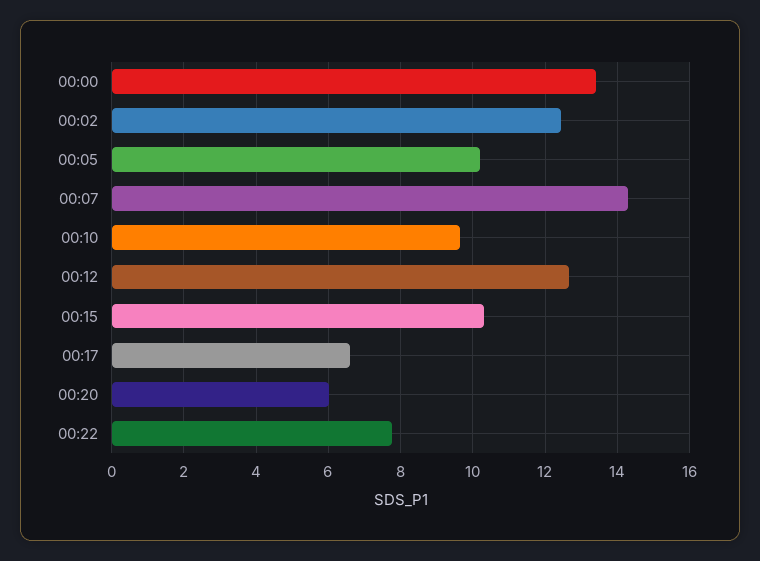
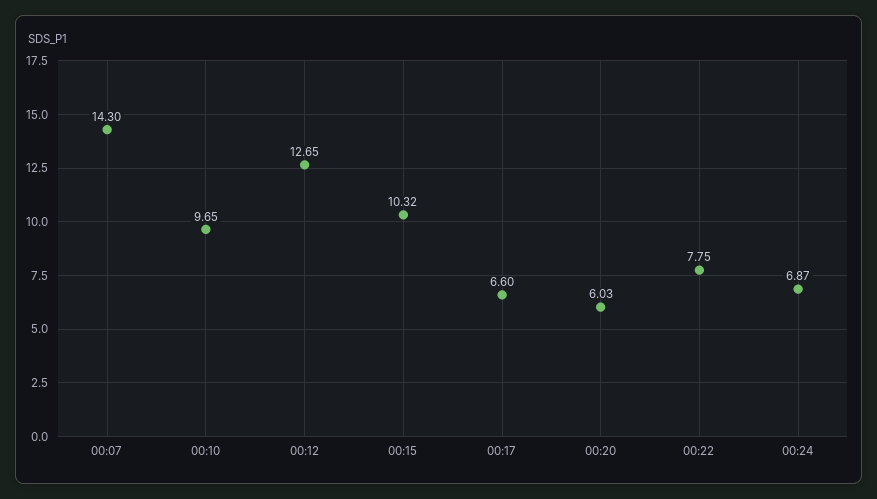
00:00: 13.4 -> none
00:02: 12.4 -> none
00:05: 10.2 -> none
00:24: none -> 6.87

